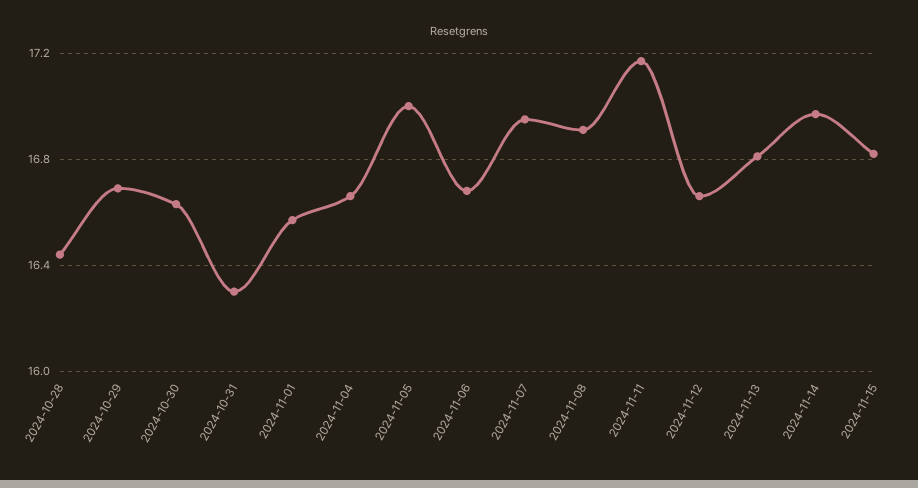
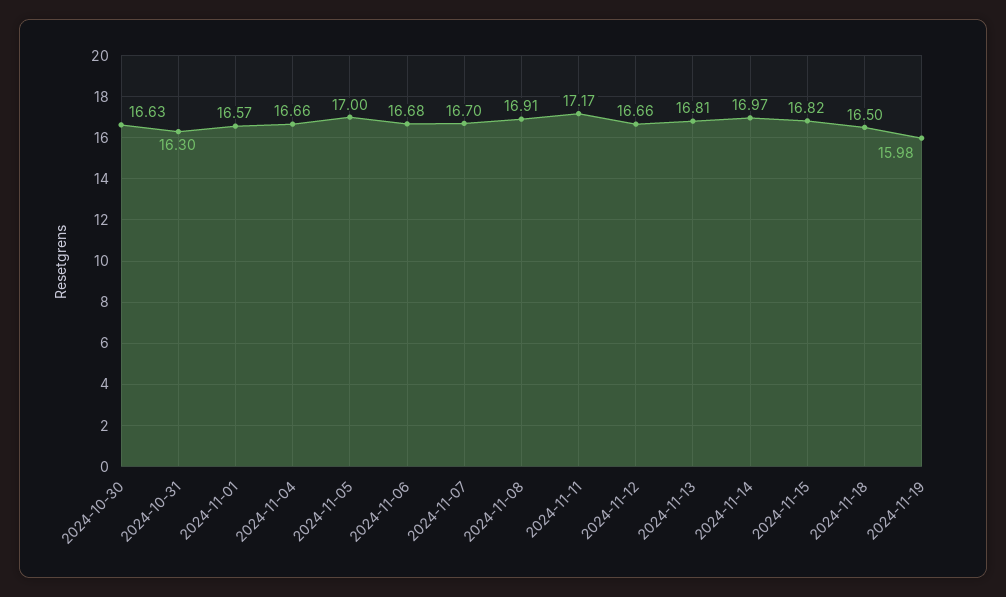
2024-10-28: 16.45 -> none
2024-10-29: 16.7 -> none
2024-11-07: 16.95 -> 16.7
2024-11-18: none -> 16.5
2024-11-19: none -> 15.98

